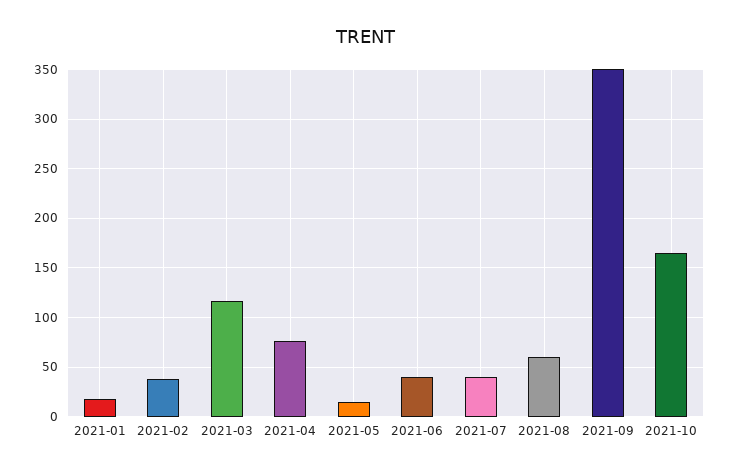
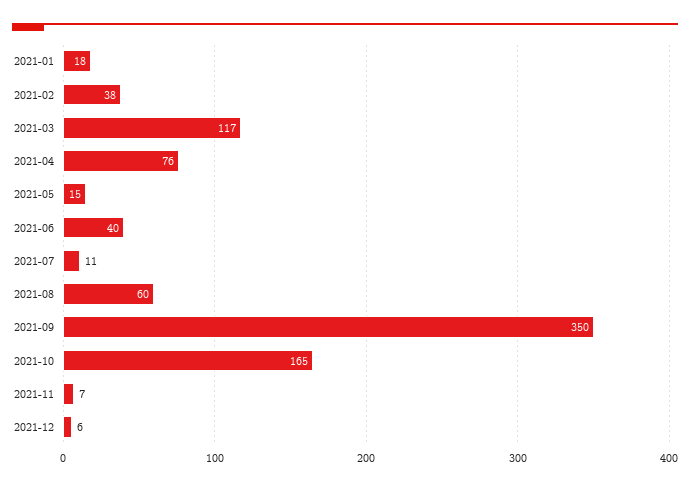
2021-07: 40 -> 11
2021-11: none -> 7
2021-12: none -> 6

